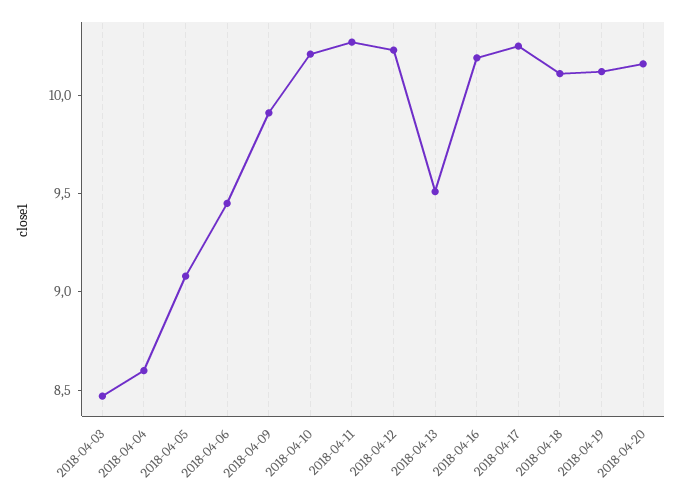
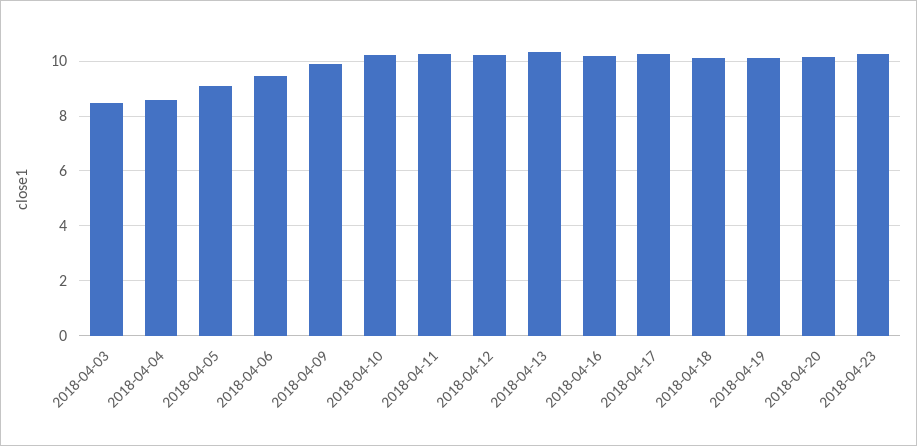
2018-04-13: 9.5 -> 10.25
2018-04-23: none -> 10.25

